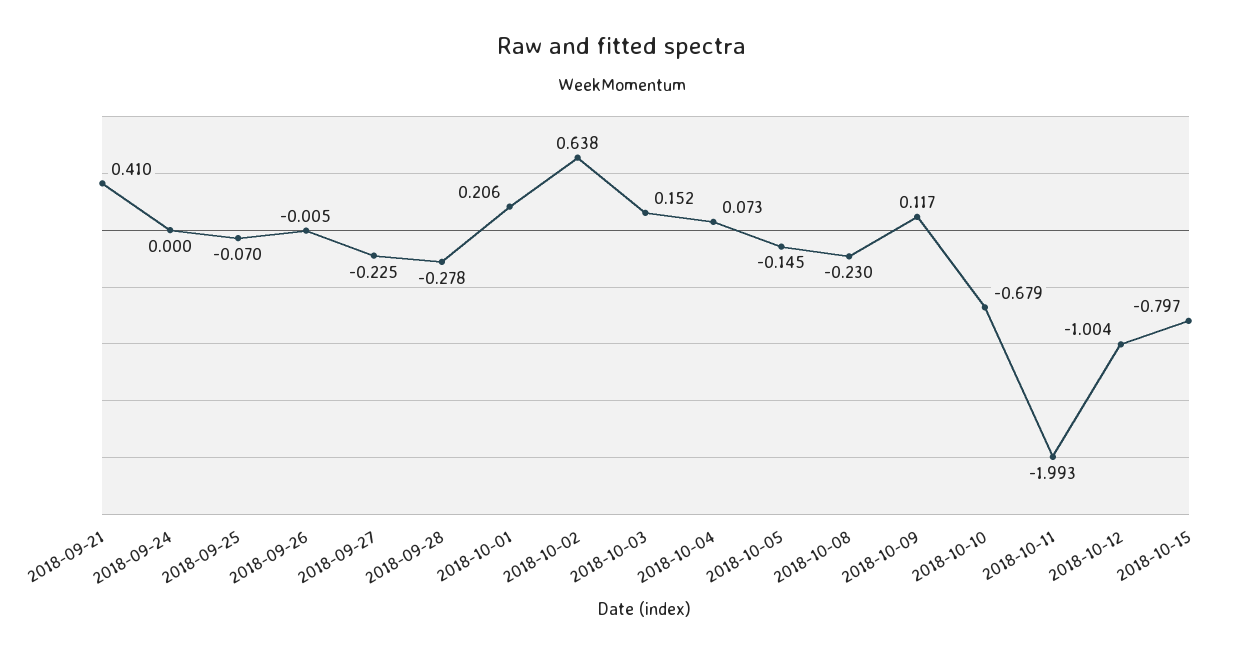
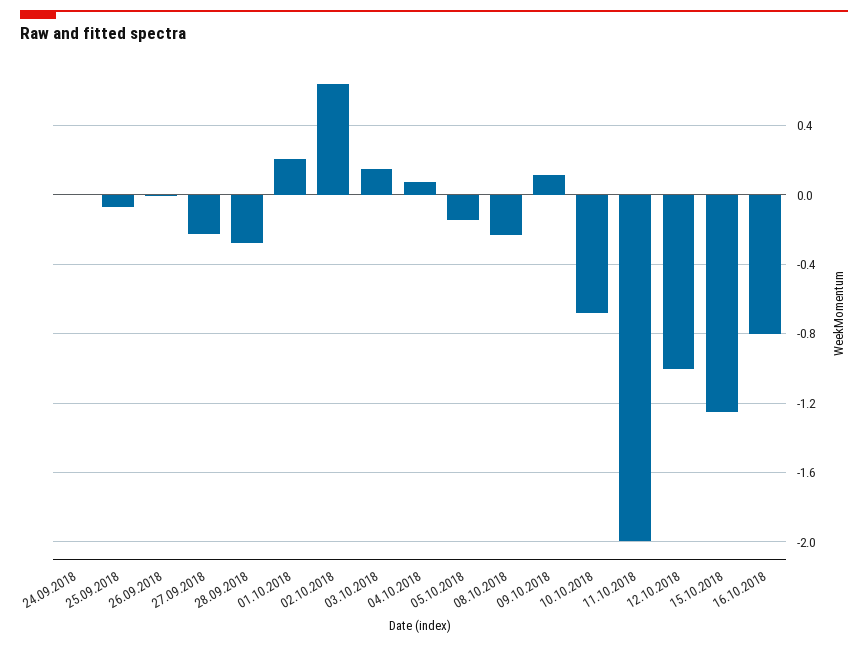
2018-09-21: 0.41 -> none
2018-10-15: -0.797 -> -1.25
16.10.2018: none -> -0.8

